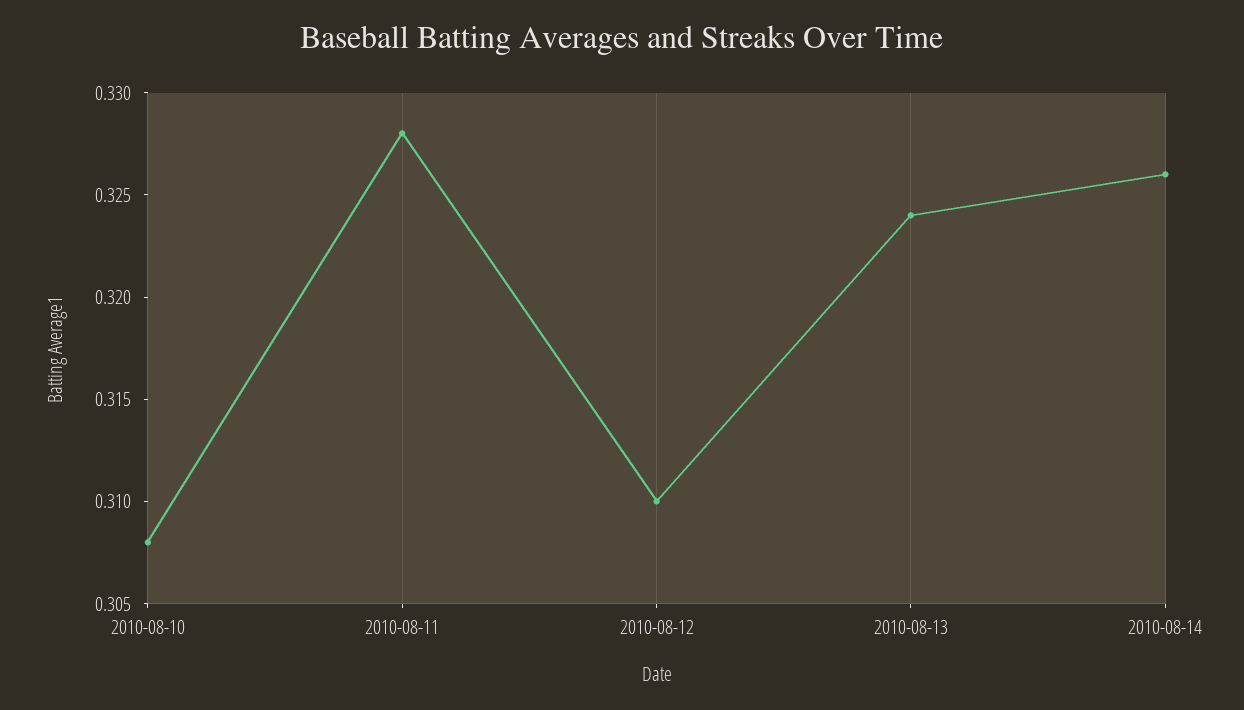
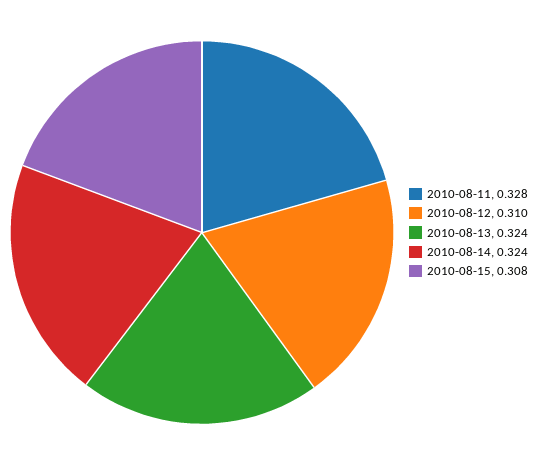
2010-08-10: 0.308 -> none
2010-08-14: 0.326 -> 0.324
2010-08-15: none -> 0.308

